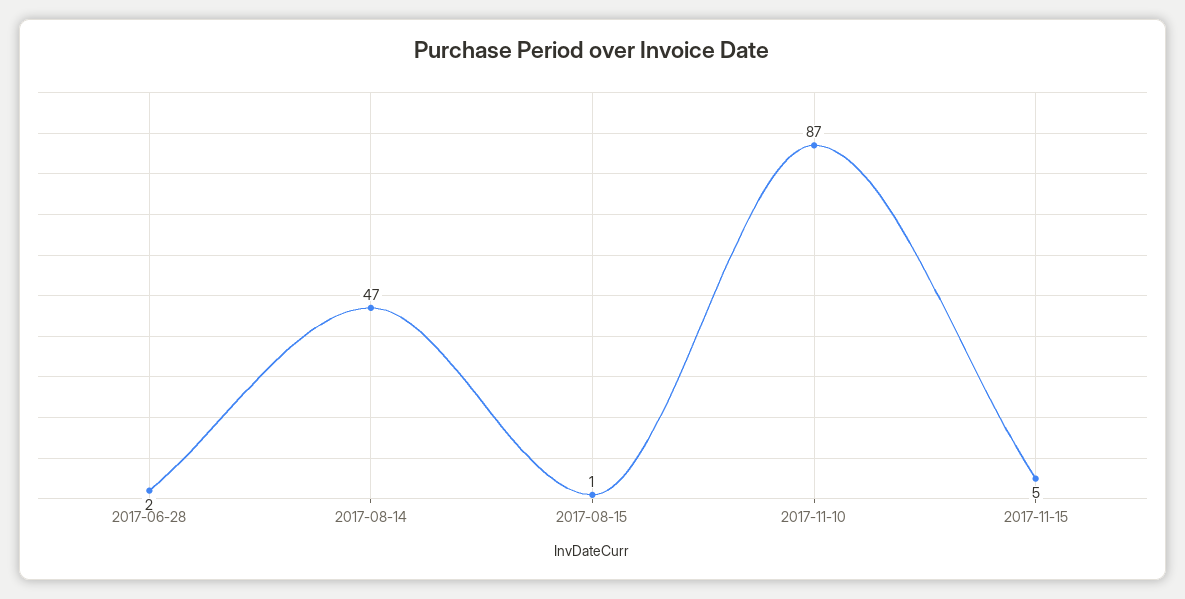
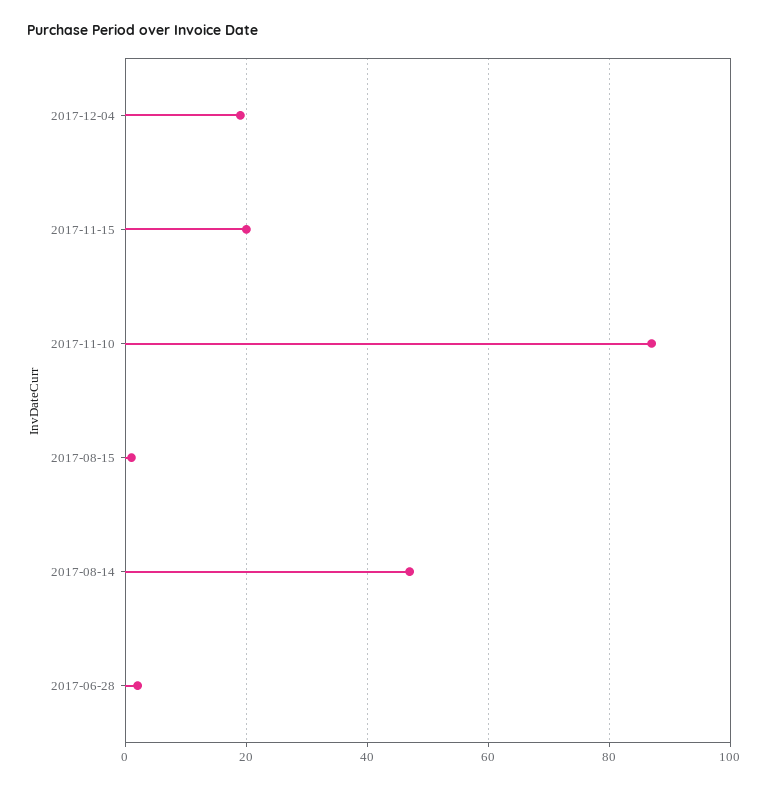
2017-11-15: 5 -> 20
2017-12-04: none -> 20

